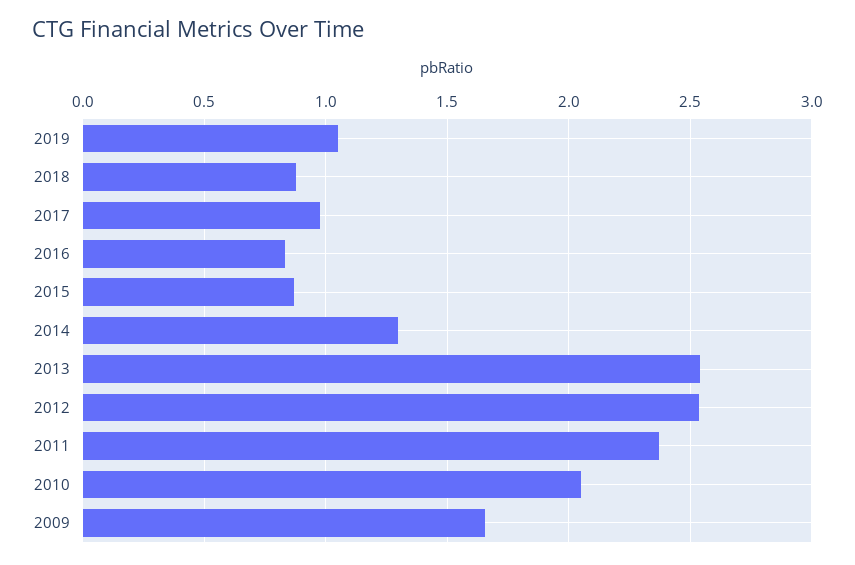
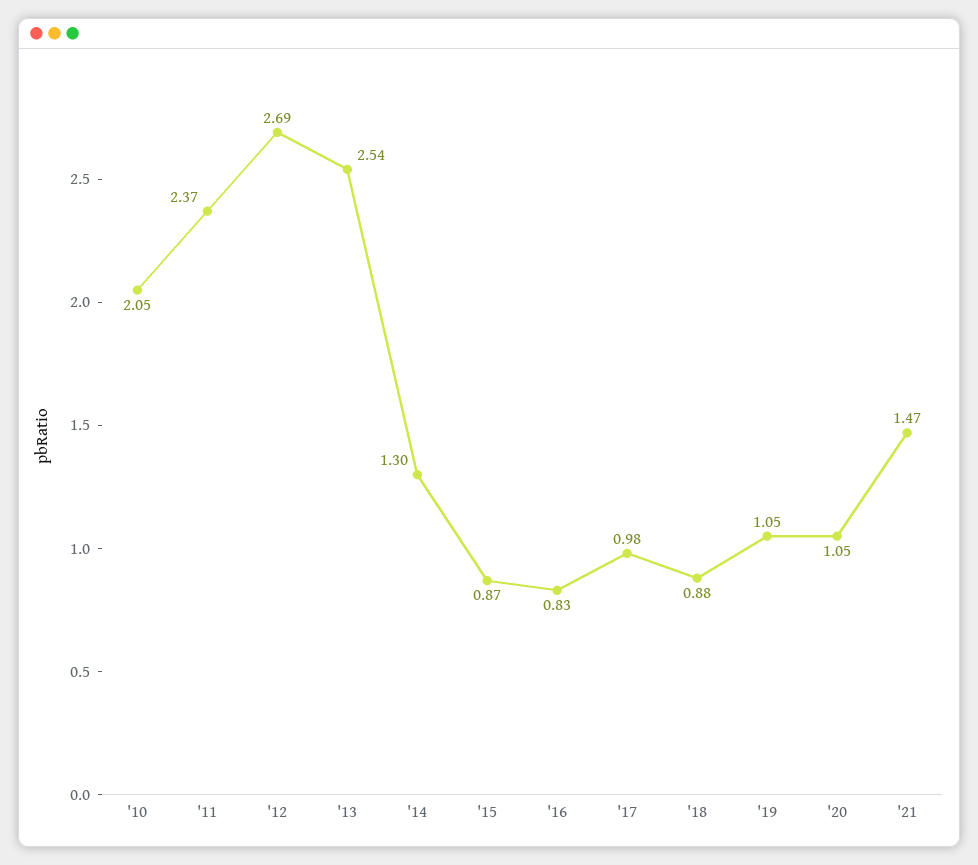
2012: 2.55 -> 2.69
2009: 1.65 -> none
'20: none -> 1.05
'21: none -> 1.47

